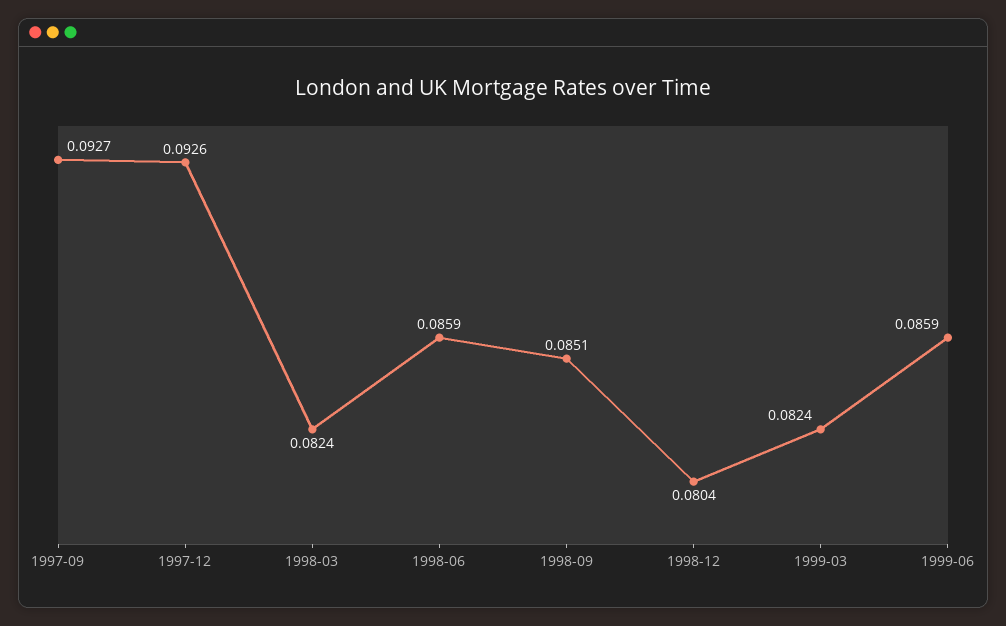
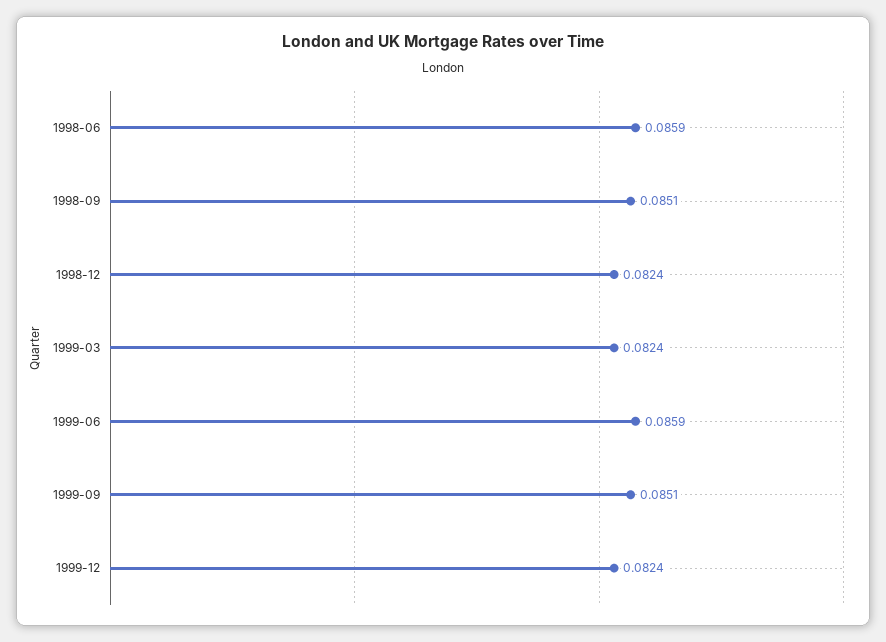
1997-09: 0.0927 -> none
1997-12: 0.0926 -> none
1998-03: 0.0824 -> none
1998-12: 0.0804 -> 0.0824
1999-09: none -> 0.0851
1999-12: none -> 0.0824

